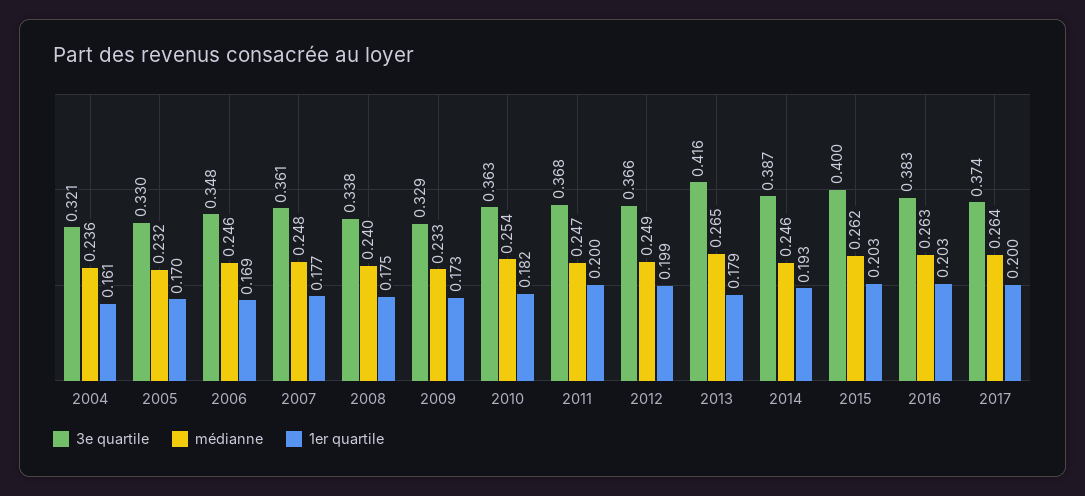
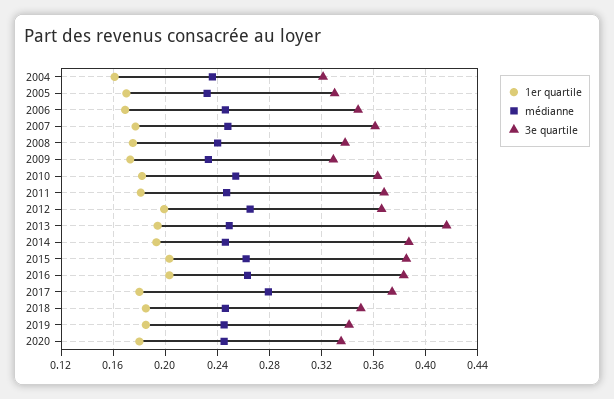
1er quartile, 2011: 0.2 -> 0.18
médianne, 2012: 0.249 -> 0.265
médianne, 2013: 0.265 -> 0.25
1er quartile, 2013: 0.179 -> 0.195
3e quartile, 2015: 0.4 -> 0.385
médianne, 2017: 0.264 -> 0.28
1er quartile, 2017: 0.2 -> 0.18
1er quartile, 2018: none -> 0.185
médianne, 2018: none -> 0.245
3e quartile, 2018: none -> 0.35
1er quartile, 2019: none -> 0.185
médianne, 2019: none -> 0.245
3e quartile, 2019: none -> 0.34
1er quartile, 2020: none -> 0.18
médianne, 2020: none -> 0.245
3e quartile, 2020: none -> 0.335

